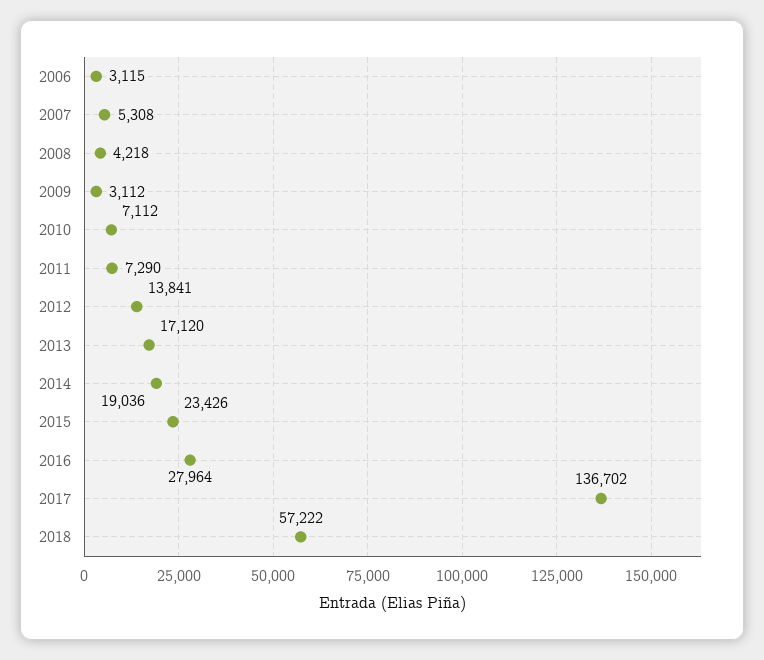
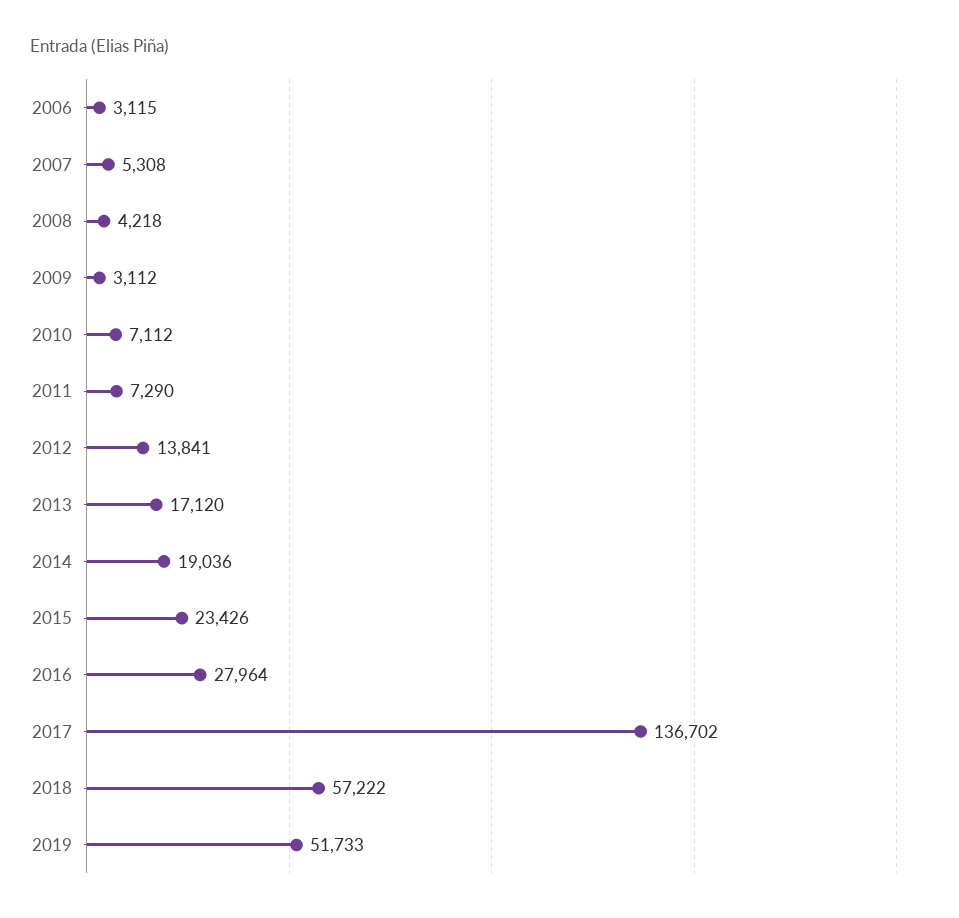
2019: none -> 51733

